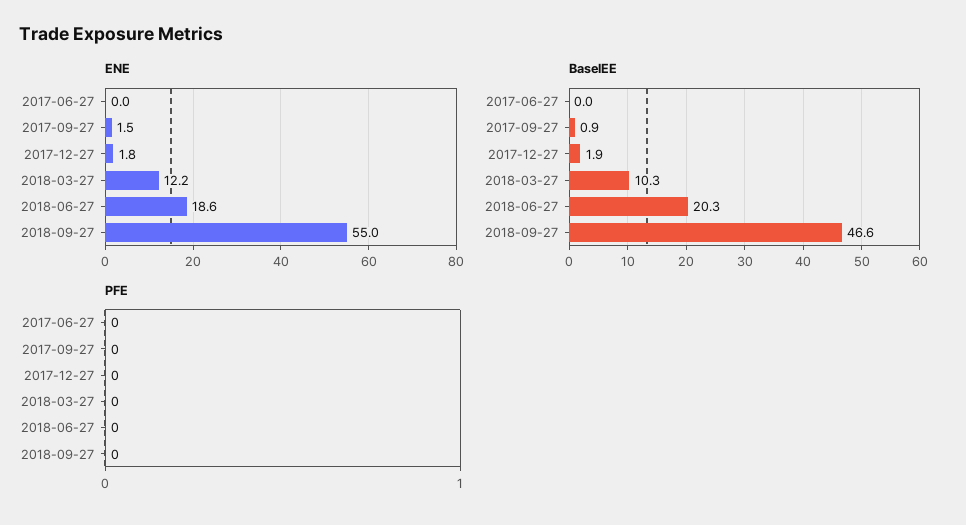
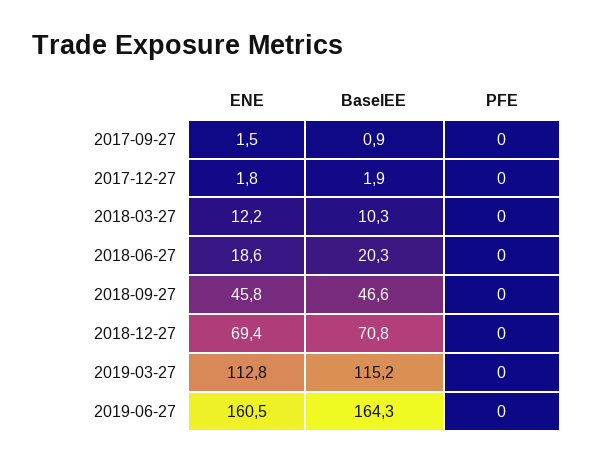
ENE, 2017-06-27: 0 -> none
ENE, 2018-09-27: 55 -> 45.8
BaselEE, 2017-06-27: 0 -> none
PFE, 2017-06-27: 0 -> none
ENE, 2018-12-27: none -> 69.4
BaselEE, 2018-12-27: none -> 70.8
PFE, 2018-12-27: none -> 0
ENE, 2019-03-27: none -> 112.8
BaselEE, 2019-03-27: none -> 115.2
PFE, 2019-03-27: none -> 0
ENE, 2019-06-27: none -> 160.5
BaselEE, 2019-06-27: none -> 164.3
PFE, 2019-06-27: none -> 0

